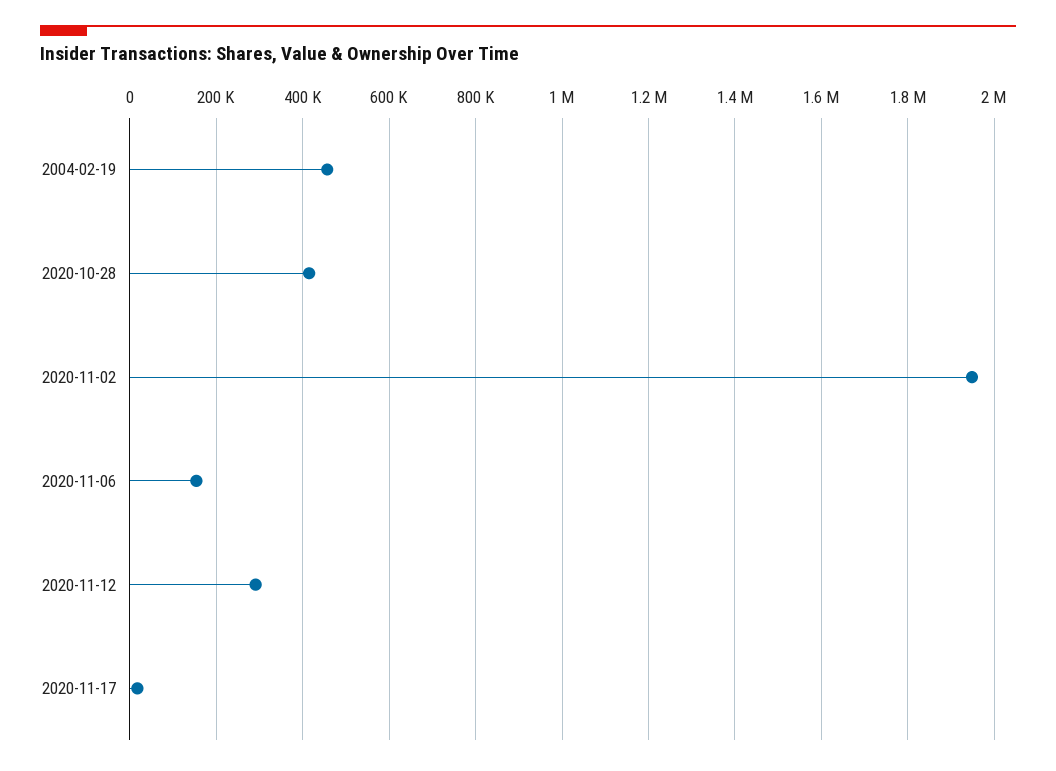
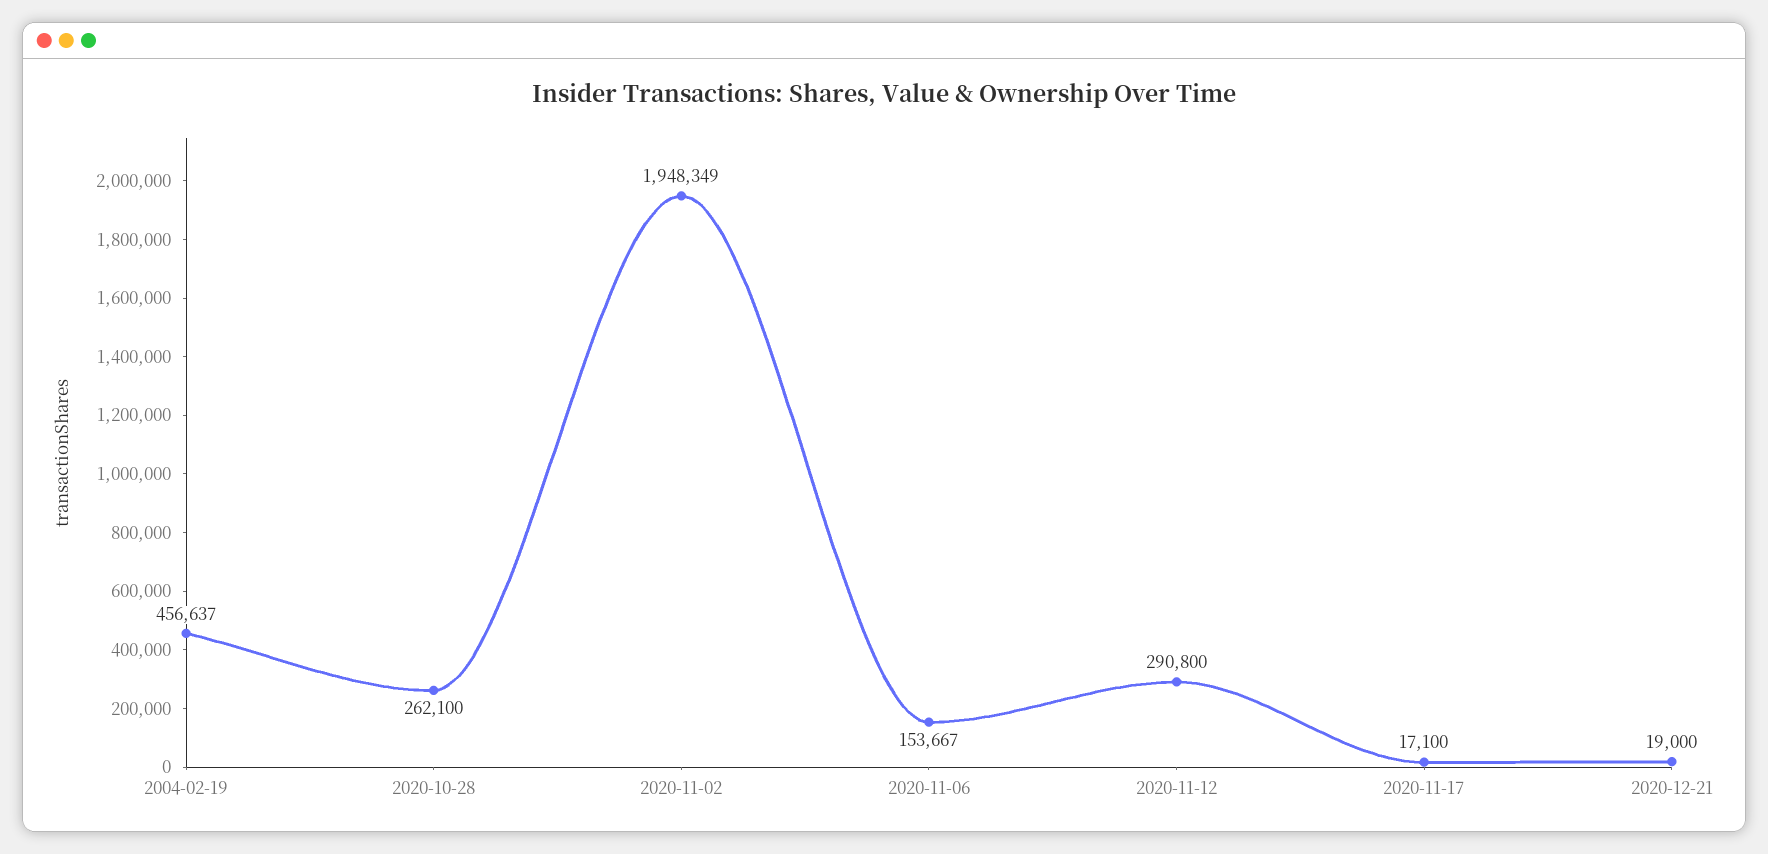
2020-10-28: 420000 -> 262100
2020-12-21: none -> 19000

